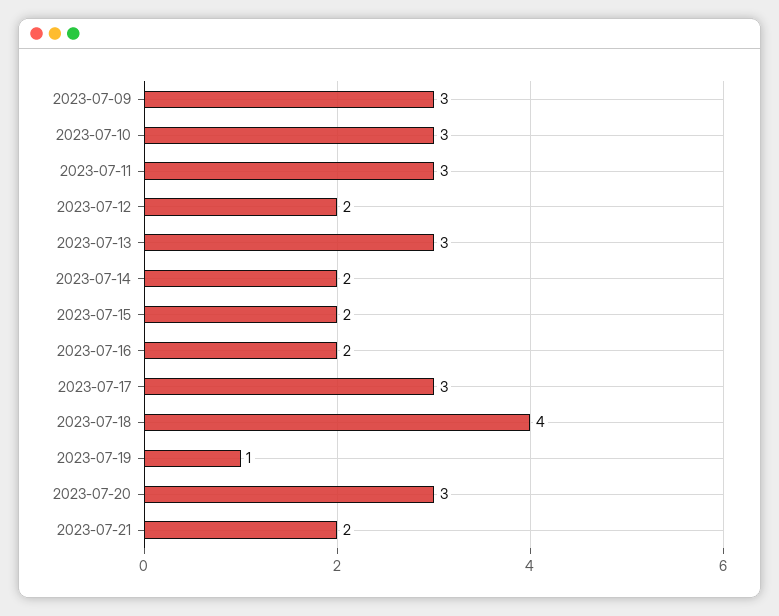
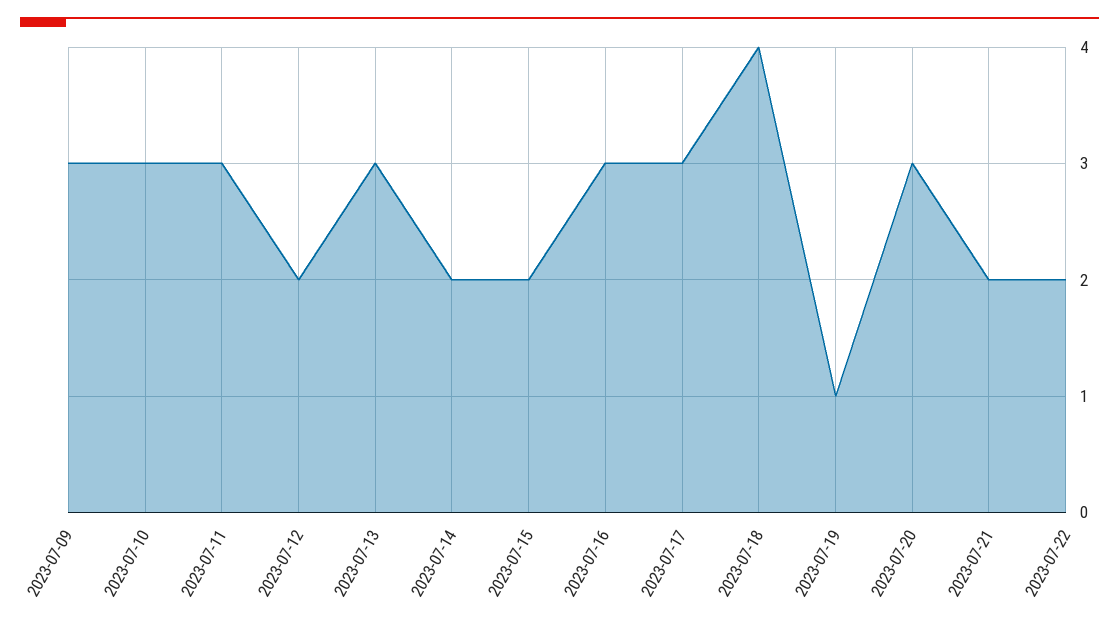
2023-07-16: 2 -> 3
2023-07-22: none -> 2

